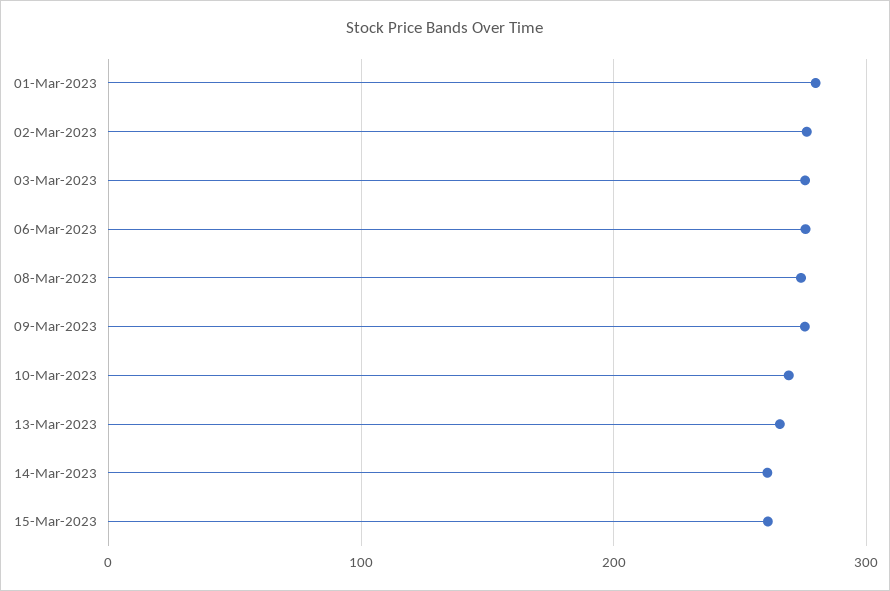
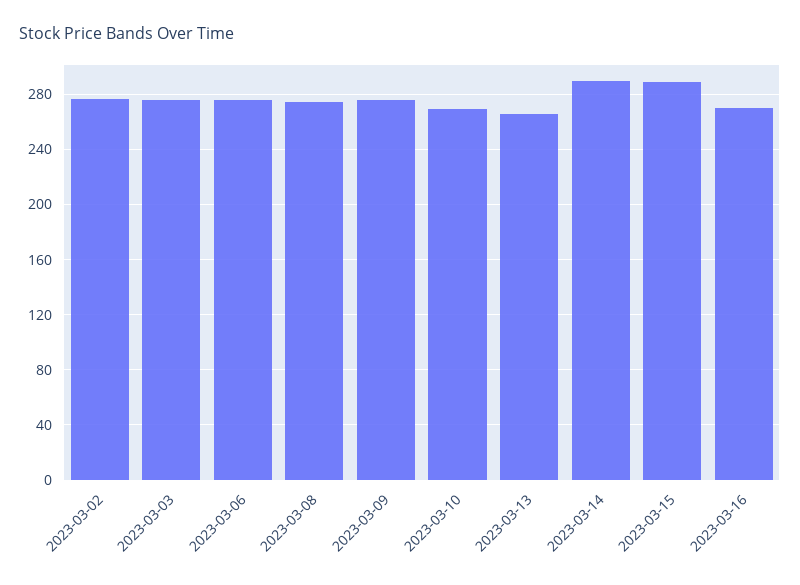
01-Mar-2023: 280 -> none
14-Mar-2023: 260 -> 290
15-Mar-2023: 260 -> 290
2023-03-16: none -> 270

